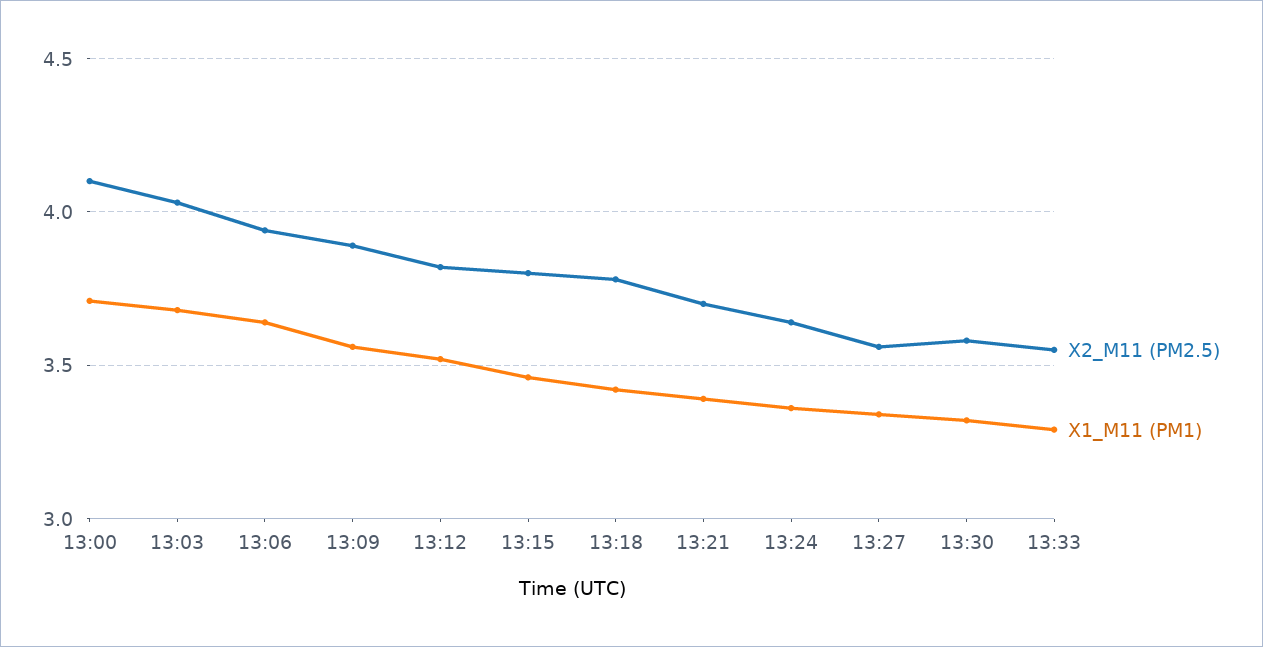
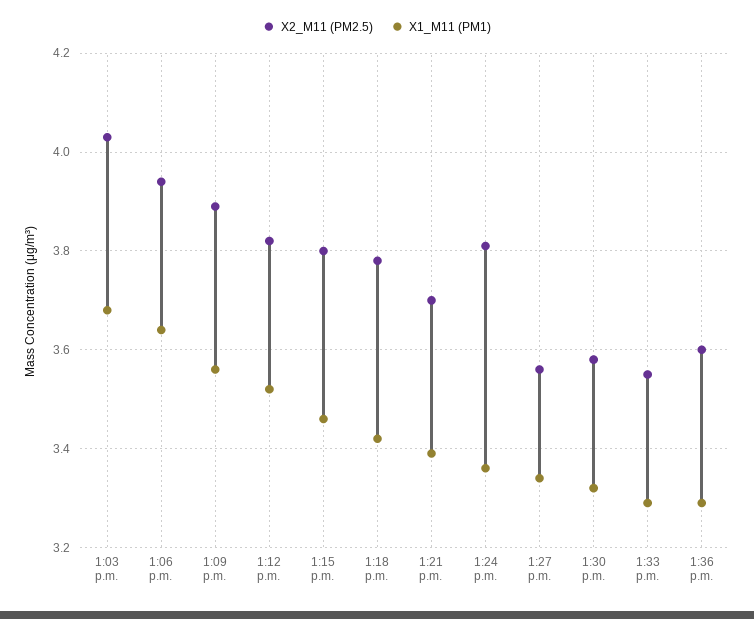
X2_M11 (PM2.5), 13:00: 4.1 -> none
X1_M11 (PM1), 13:00: 3.7 -> none
X2_M11 (PM2.5), 13:24: 3.65 -> 3.8
X2_M11 (PM2.5), 1:36 p.m.: none -> 3.6
X1_M11 (PM1), 1:36 p.m.: none -> 3.3

